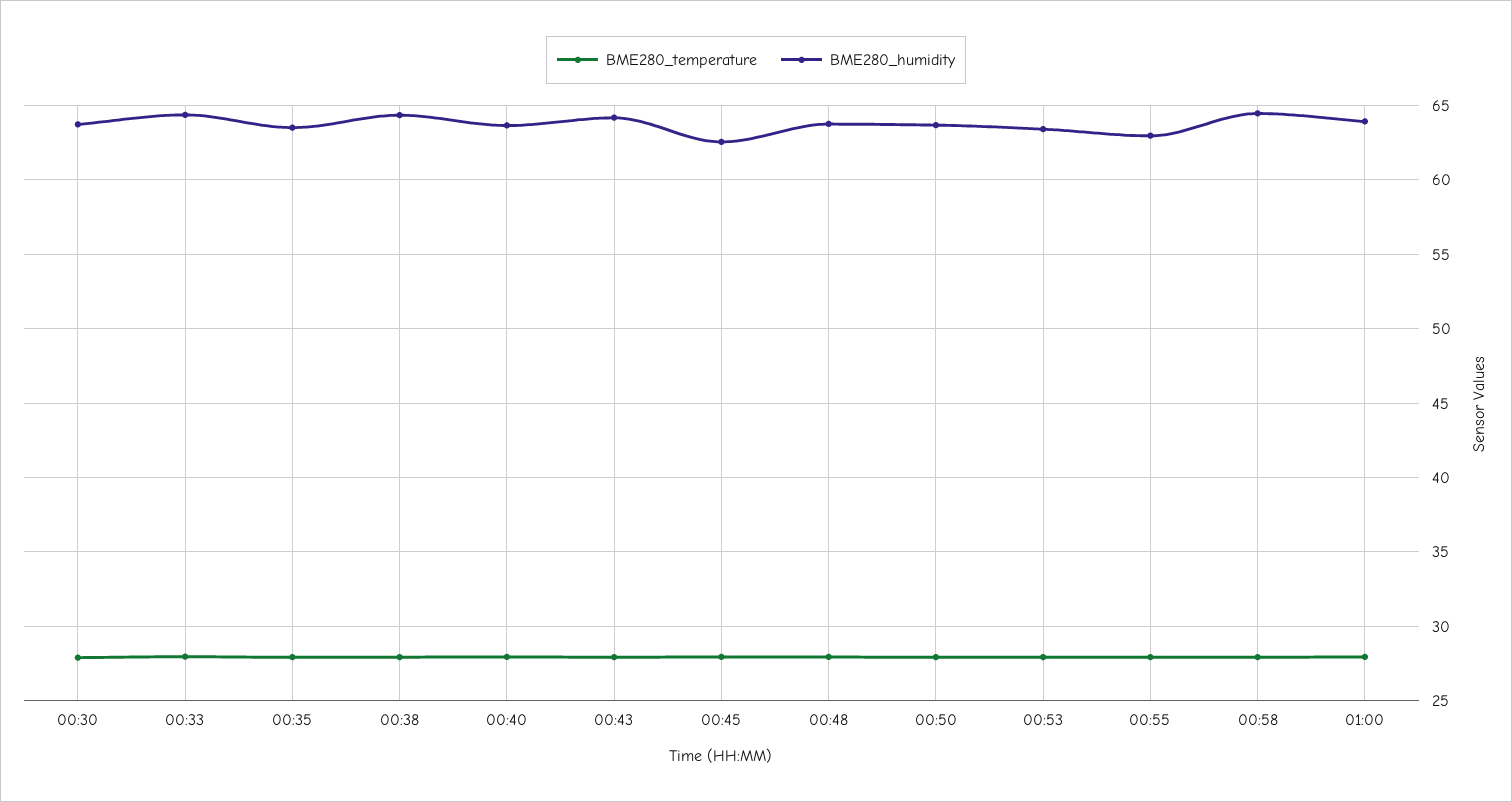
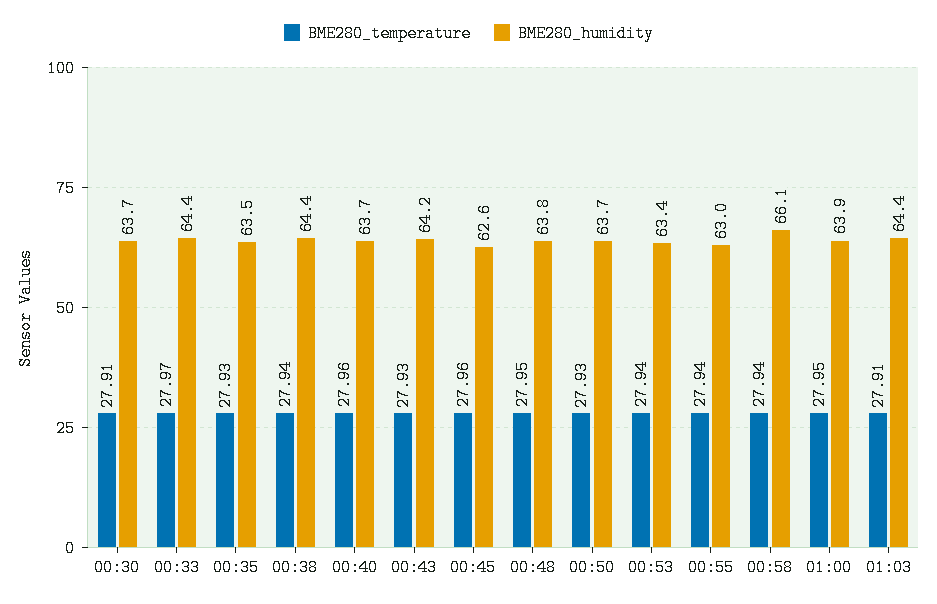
BME280_humidity, 00:58: 64.5 -> 66.1
BME280_temperature, 01:03: none -> 27.91
BME280_humidity, 01:03: none -> 64.4

